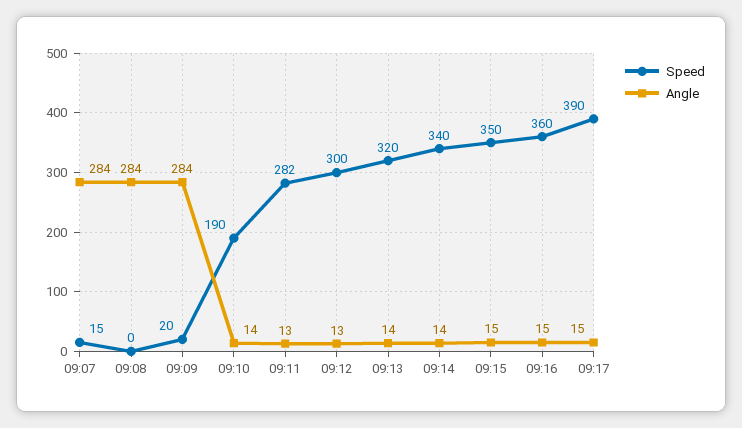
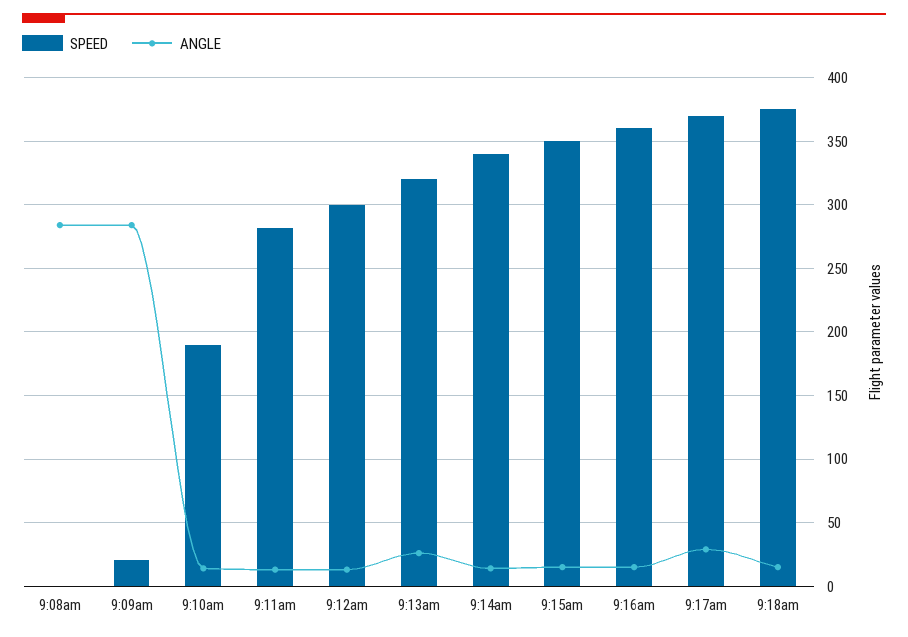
Speed, 09:07: 15 -> none
Angle, 09:07: 284 -> none
Angle, 09:13: 14 -> 25
Speed, 09:17: 390 -> 370
Angle, 09:17: 15 -> 30
Speed, 9:18am: none -> 375
Angle, 9:18am: none -> 15

